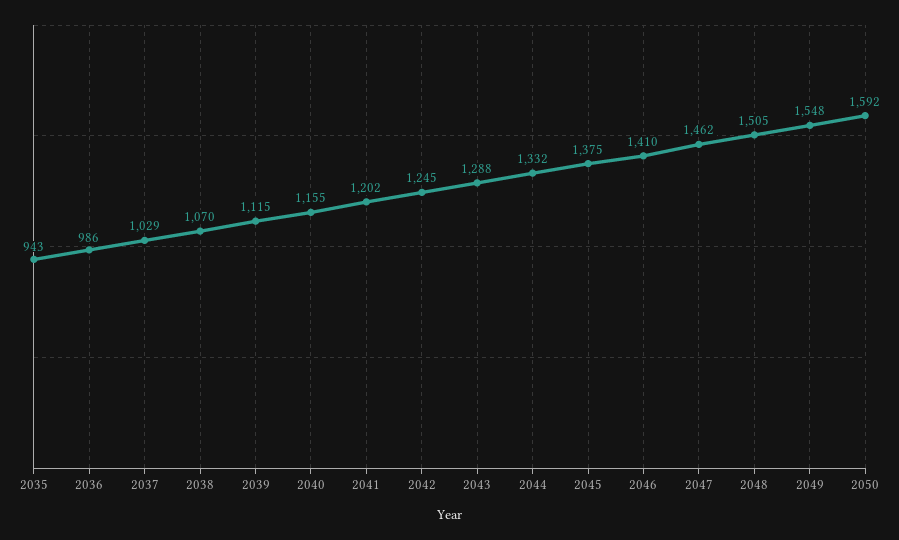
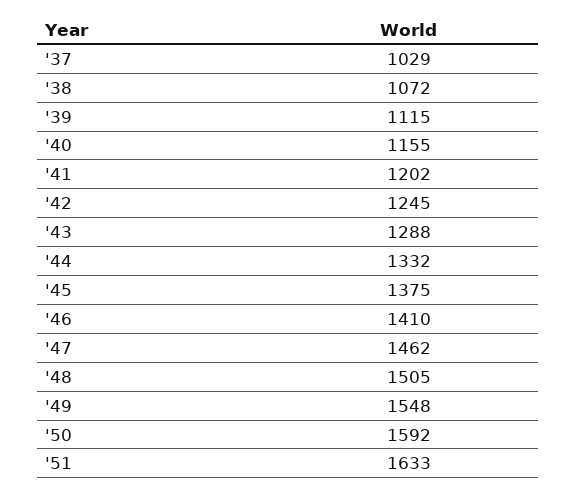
2035: 943 -> none
2036: 986 -> none
2038: 1070 -> 1072
'51: none -> 1633

